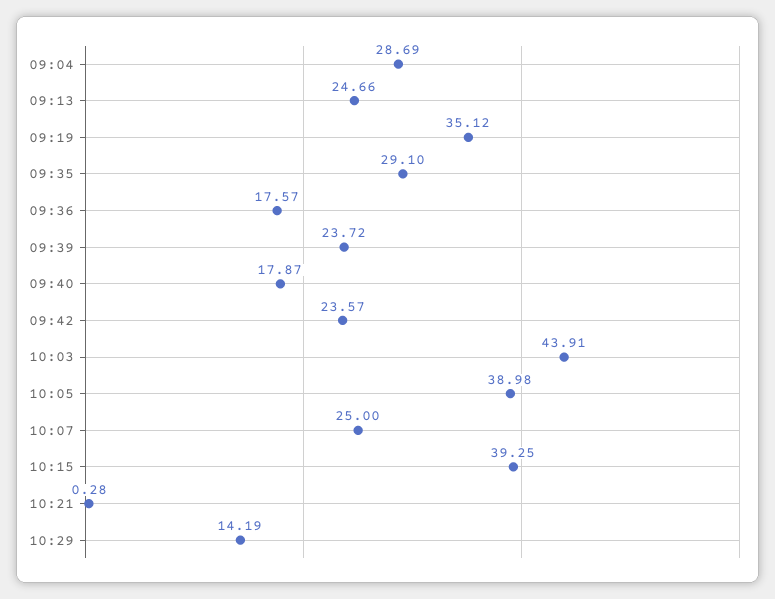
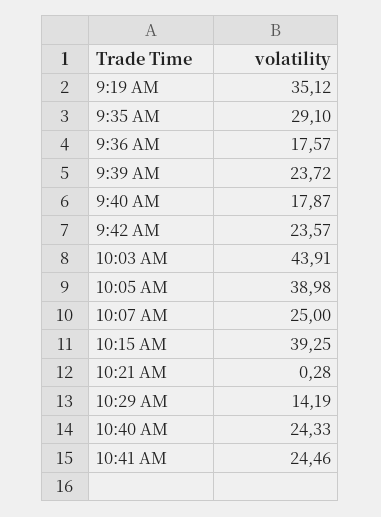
09:04: 28.69 -> none
09:13: 24.66 -> none
10:40 AM: none -> 24.33
10:41 AM: none -> 24.46

